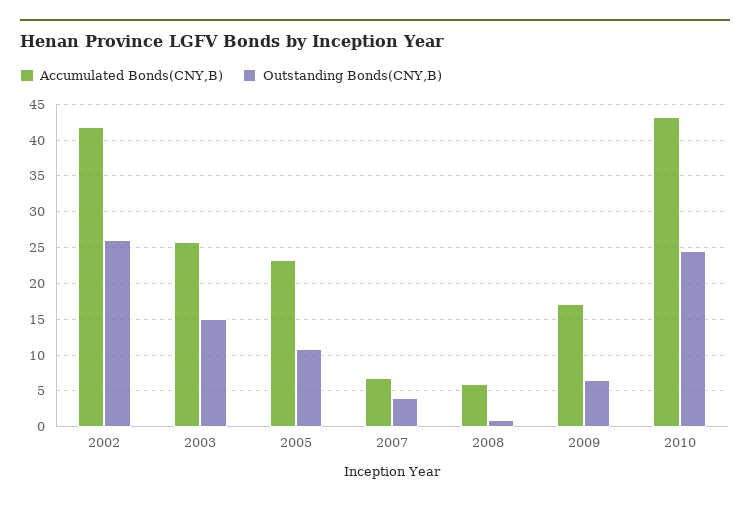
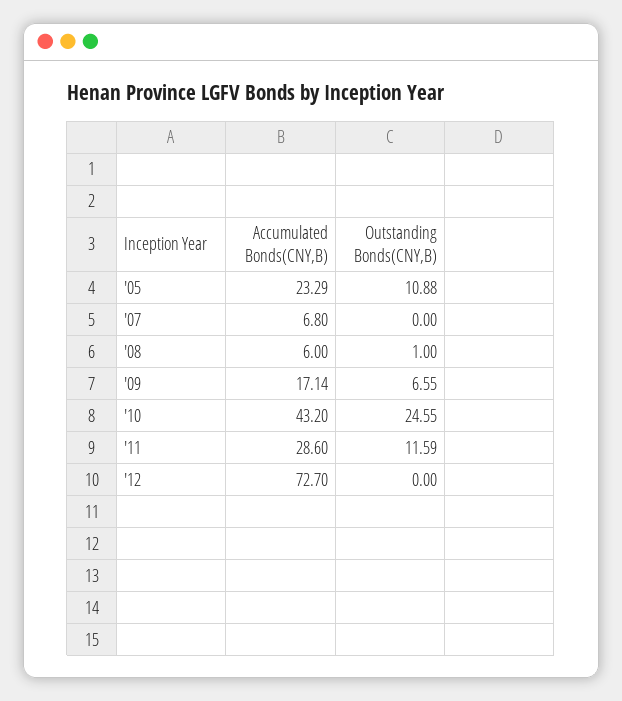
Accumulated Bonds(CNY,B), 2002: 42 -> none
Outstanding Bonds(CNY,B), 2002: 26 -> none
Accumulated Bonds(CNY,B), 2003: 26 -> none
Outstanding Bonds(CNY,B), 2003: 15 -> none
Outstanding Bonds(CNY,B), 2007: 4 -> 0
Accumulated Bonds(CNY,B), '11: none -> 28.6
Outstanding Bonds(CNY,B), '11: none -> 11.59
Accumulated Bonds(CNY,B), '12: none -> 72.7
Outstanding Bonds(CNY,B), '12: none -> 0

